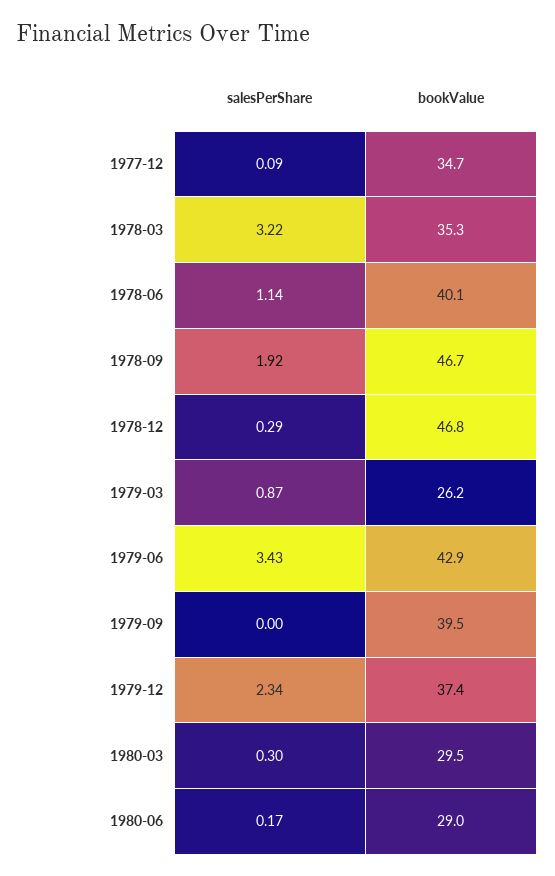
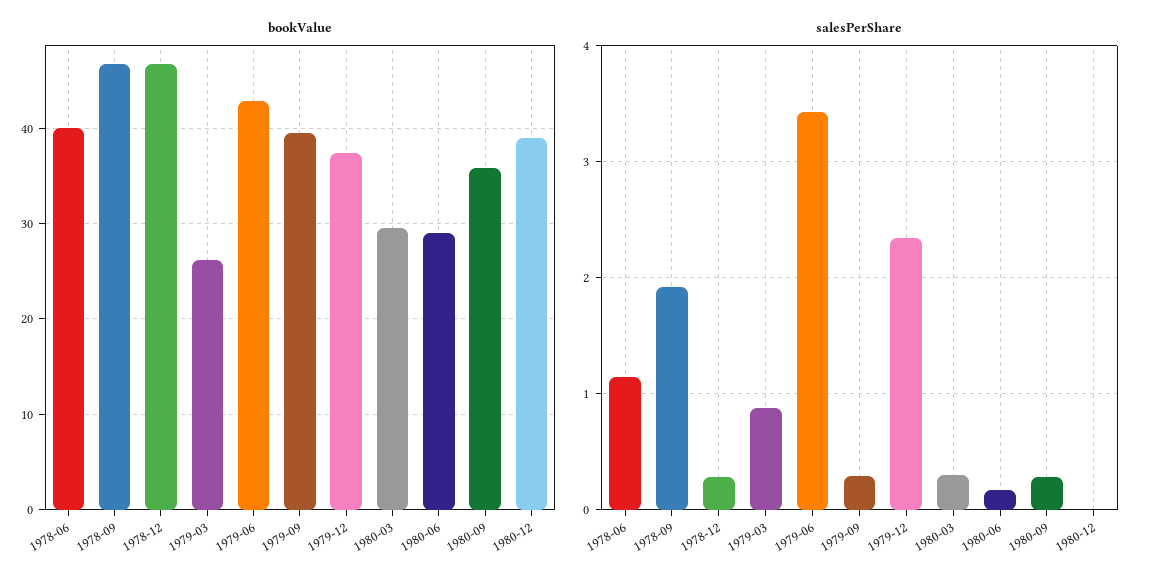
salesPerShare, 1977-12: 0.09 -> none
bookValue, 1977-12: 34.7 -> none
salesPerShare, 1978-03: 3.22 -> none
bookValue, 1978-03: 35.3 -> none
salesPerShare, 1979-09: 0 -> 0.3
bookValue, 1980-09: none -> 36
bookValue, 1980-12: none -> 39
salesPerShare, 1980-09: none -> 0.3
salesPerShare, 1980-12: none -> 0

